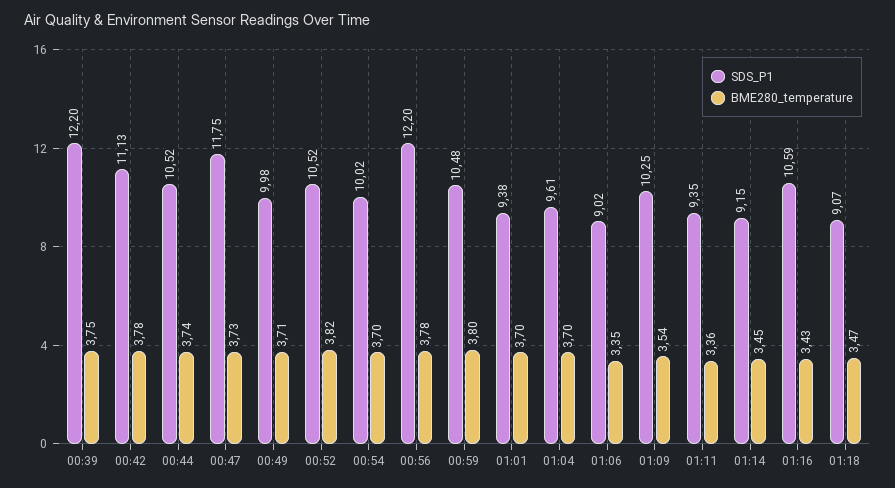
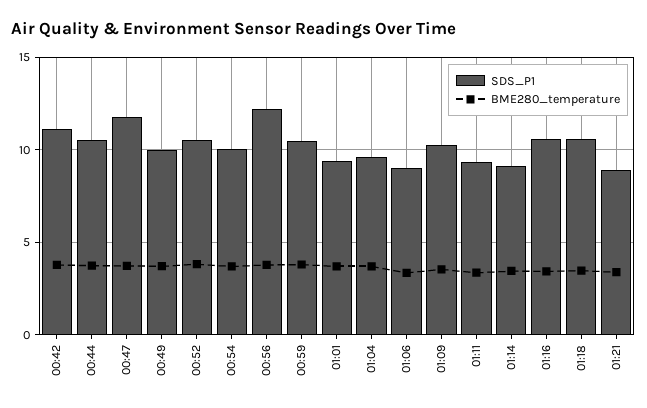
SDS_P1, 00:39: 12.2 -> none
BME280_temperature, 00:39: 3.75 -> none
SDS_P1, 01:18: 9.07 -> 10.5
SDS_P1, 01:21: none -> 9
BME280_temperature, 01:21: none -> 3.5

